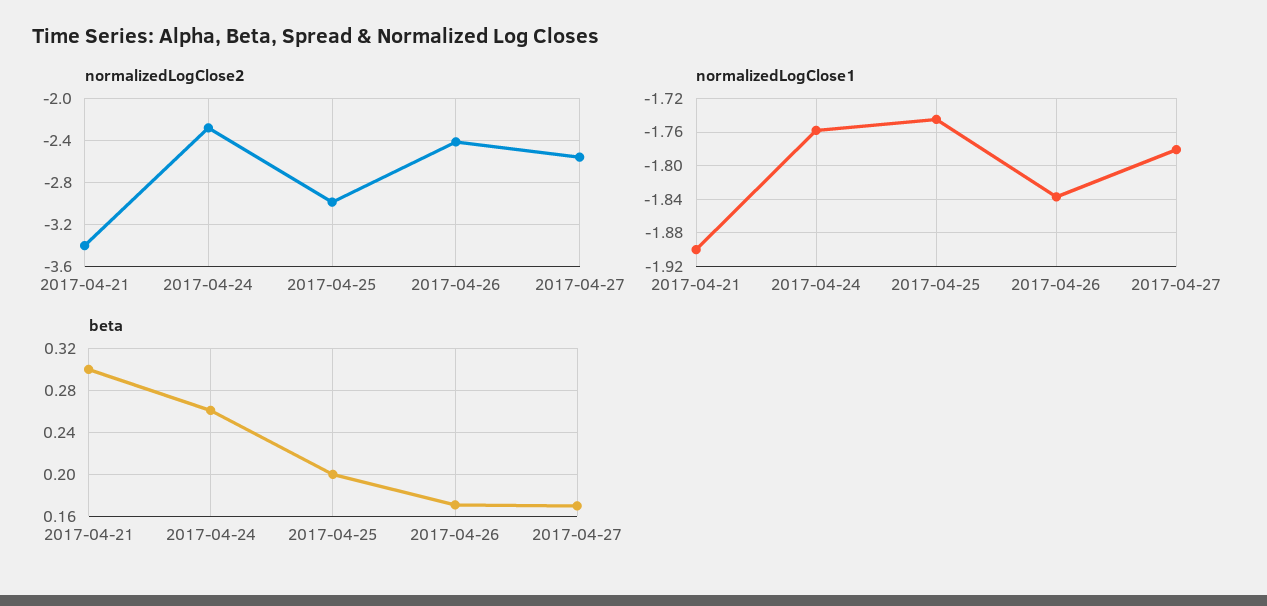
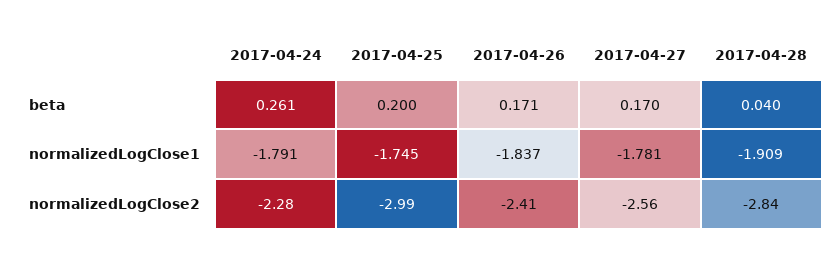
normalizedLogClose2, 2017-04-21: -3.4 -> none
normalizedLogClose1, 2017-04-21: -1.9 -> none
normalizedLogClose1, 2017-04-24: -1.76 -> -1.791
beta, 2017-04-21: 0.3 -> none
beta, 2017-04-28: none -> 0.04
normalizedLogClose1, 2017-04-28: none -> -1.909
normalizedLogClose2, 2017-04-28: none -> -2.84

